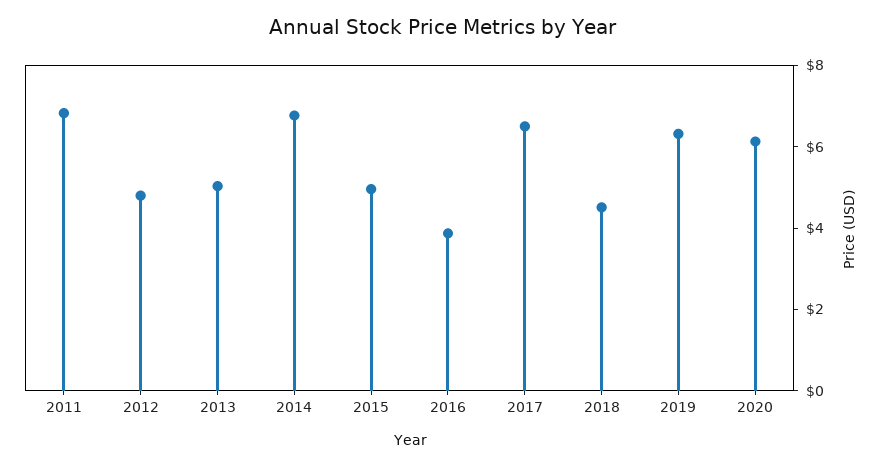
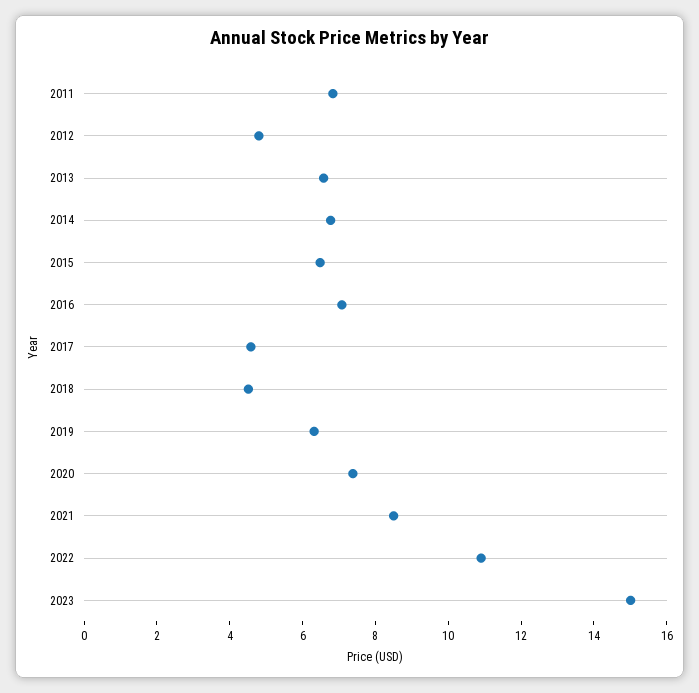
2013: 5 -> 6.5
2015: 5 -> 6.5
2016: 4 -> 7
2017: 6.5 -> 4.5
2020: 6 -> 7.5
2021: none -> 8.5
2022: none -> 11
2023: none -> 15

